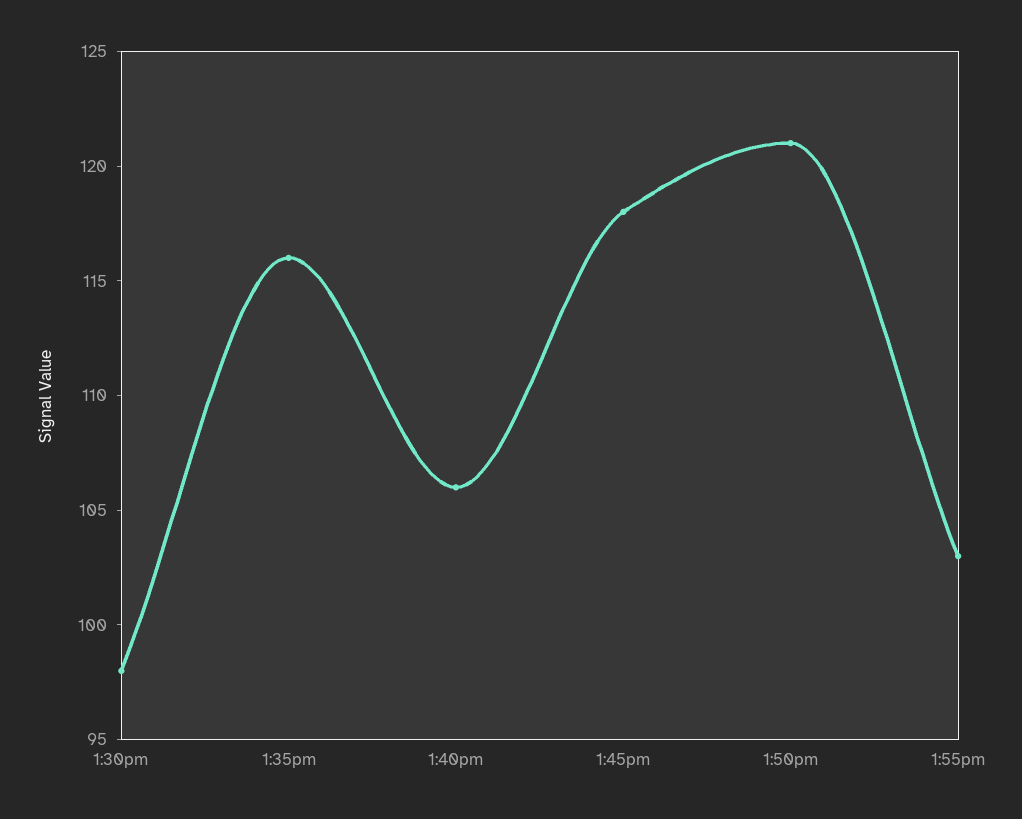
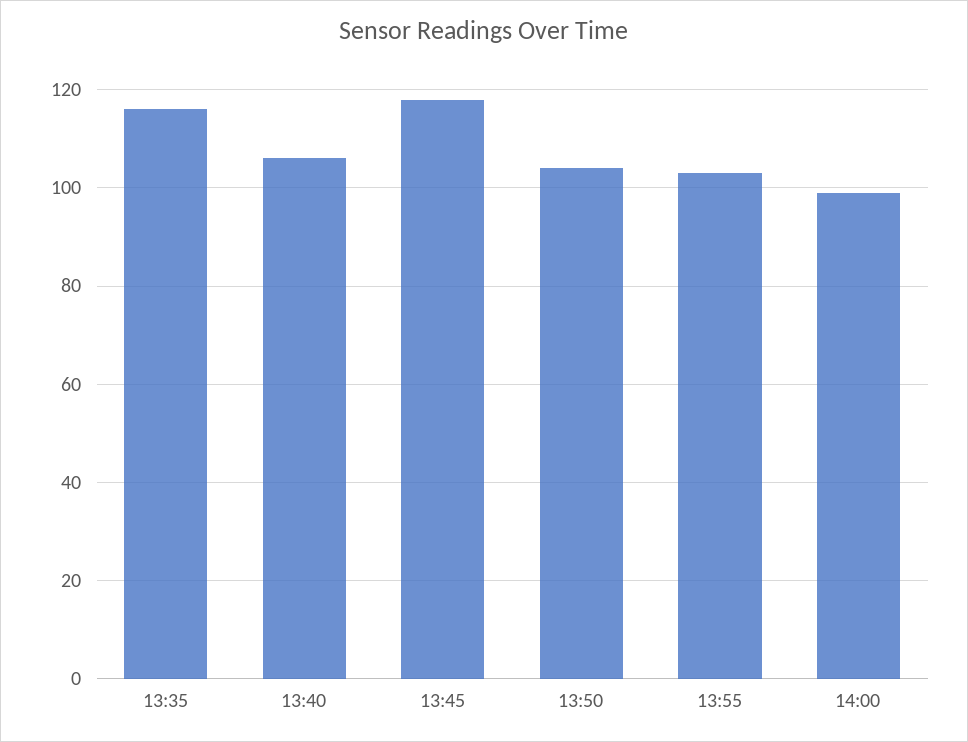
1:30pm: 98 -> none
1:50pm: 121 -> 105
14:00: none -> 100

